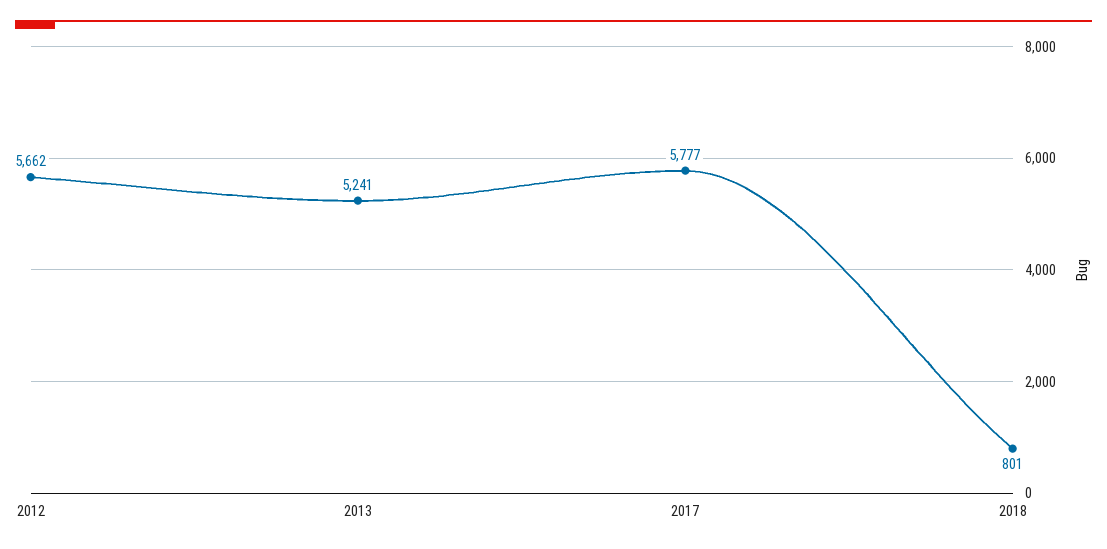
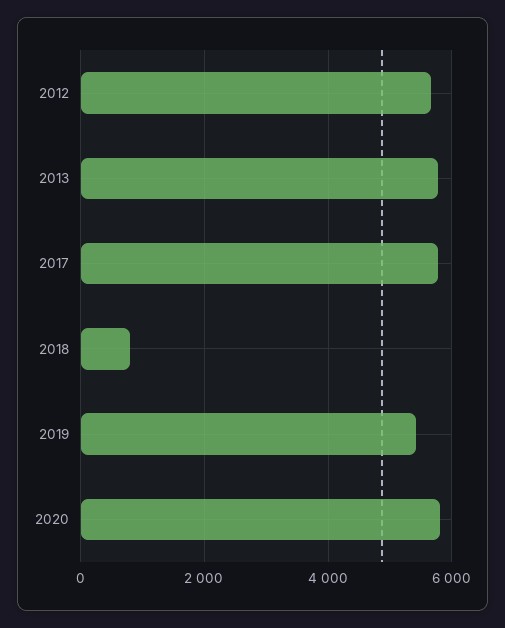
2013: 5241 -> 5800
2019: none -> 5400
2020: none -> 5800

